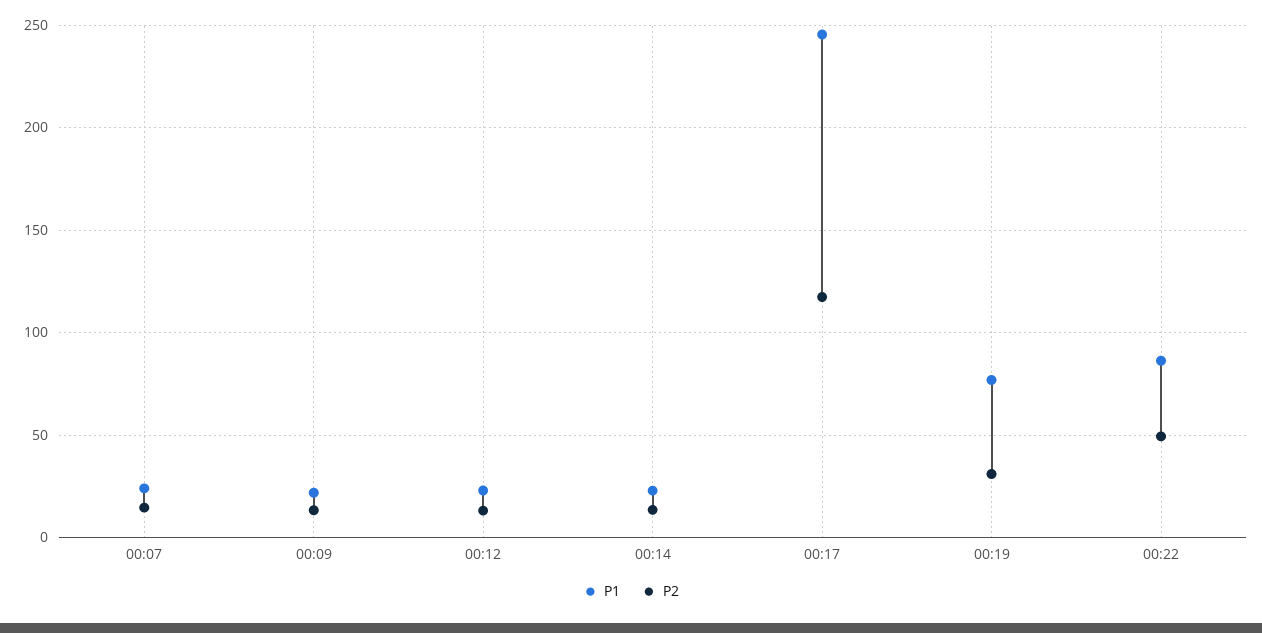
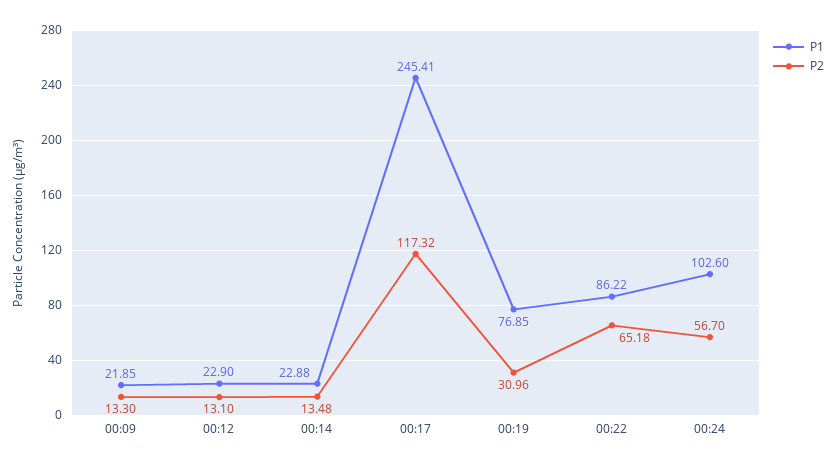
P1, 00:07: 25 -> none
P2, 00:07: 15 -> none
P2, 00:22: 50 -> 65.18
P1, 00:24: none -> 102.6
P2, 00:24: none -> 56.7

